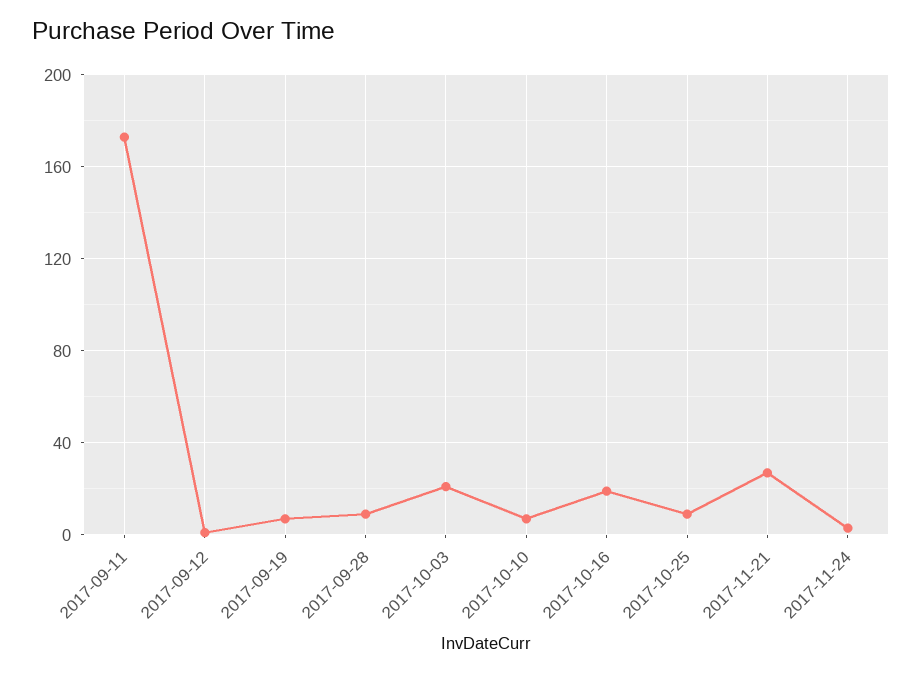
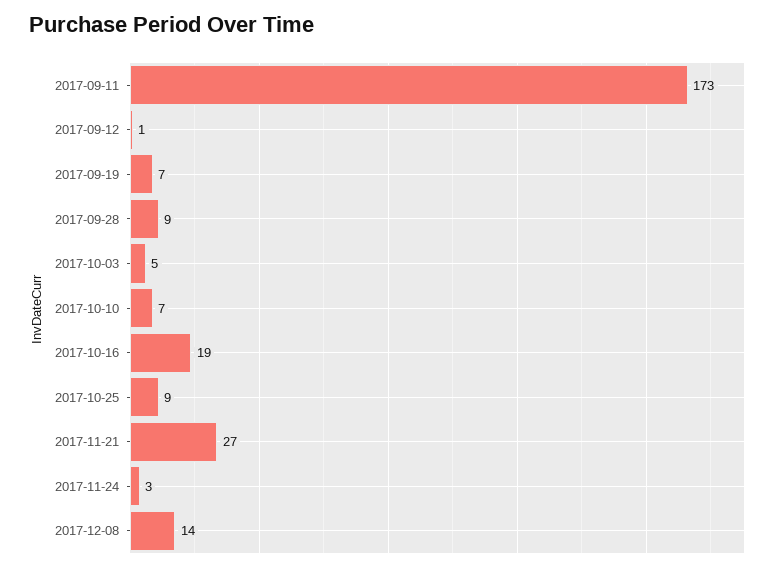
2017-10-03: 20 -> 5
2017-12-08: none -> 14

